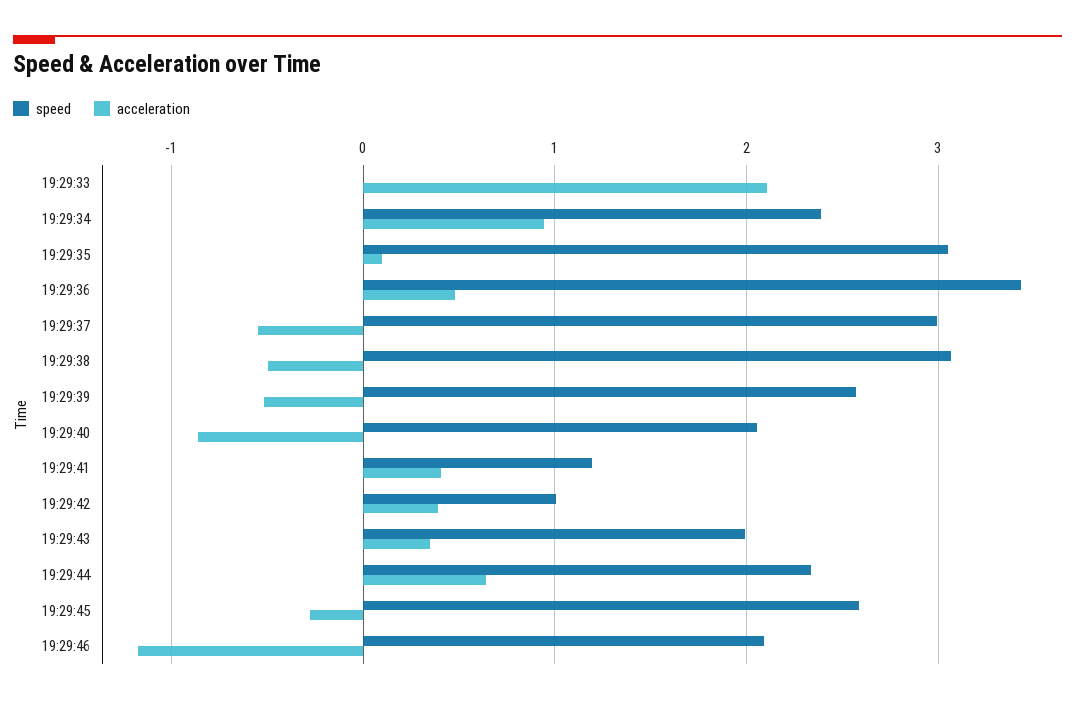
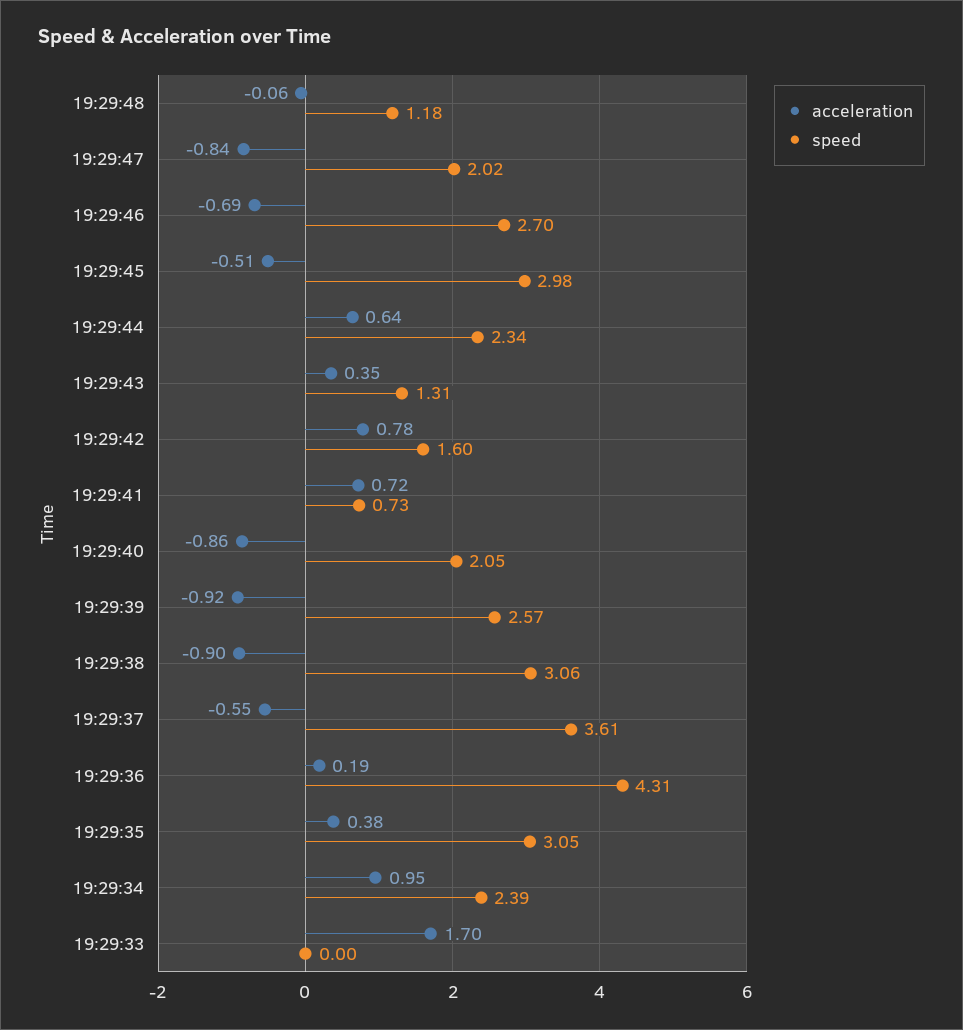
acceleration, 19:29:33: 2.1 -> 1.7
acceleration, 19:29:35: 0.1 -> 0.38
speed, 19:29:36: 3.4 -> 4.31
acceleration, 19:29:36: 0.5 -> 0.19
speed, 19:29:37: 3 -> 3.61
acceleration, 19:29:38: -0.5 -> -0.9
acceleration, 19:29:39: -0.5 -> -0.92
speed, 19:29:41: 1.2 -> 0.73
acceleration, 19:29:41: 0.4 -> 0.72
speed, 19:29:42: 1 -> 1.6
acceleration, 19:29:42: 0.4 -> 0.78
speed, 19:29:43: 2 -> 1.31
speed, 19:29:45: 2.6 -> 2.98
acceleration, 19:29:45: -0.3 -> -0.51
speed, 19:29:46: 2.1 -> 2.7
acceleration, 19:29:46: -1.2 -> -0.69
acceleration, 19:29:48: none -> -0.06
speed, 19:29:48: none -> 1.18
acceleration, 19:29:47: none -> -0.84
speed, 19:29:47: none -> 2.02

